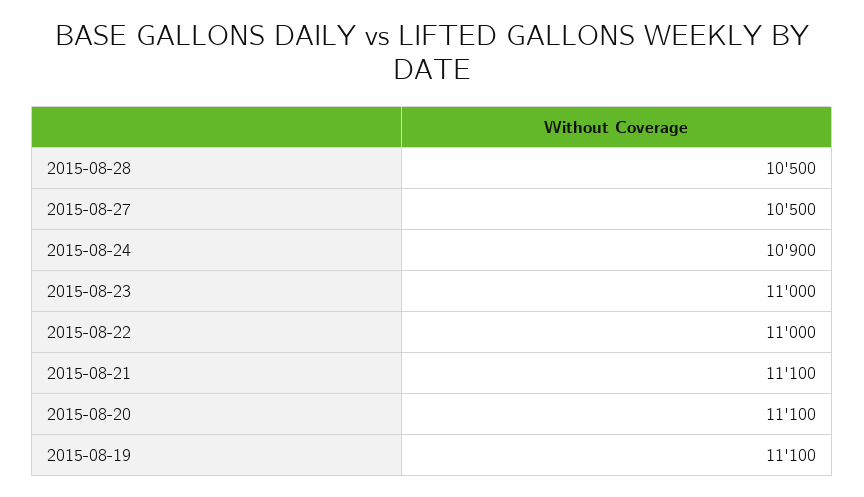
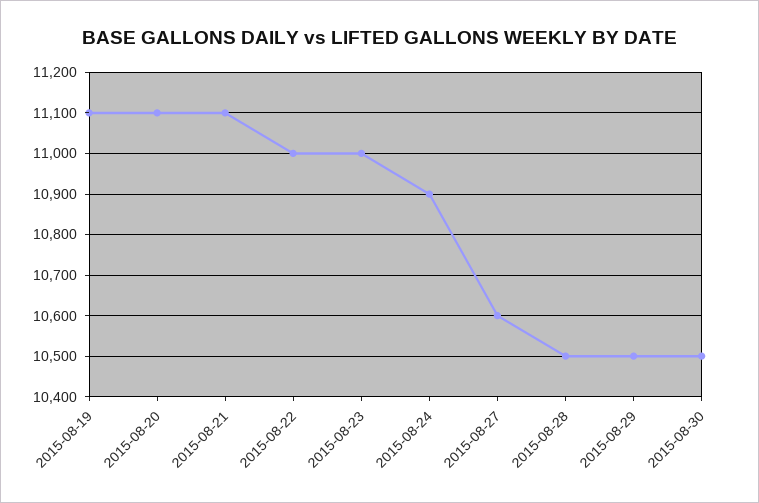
2015-08-27: 10500 -> 10600
2015-08-29: none -> 10500
2015-08-30: none -> 10500

